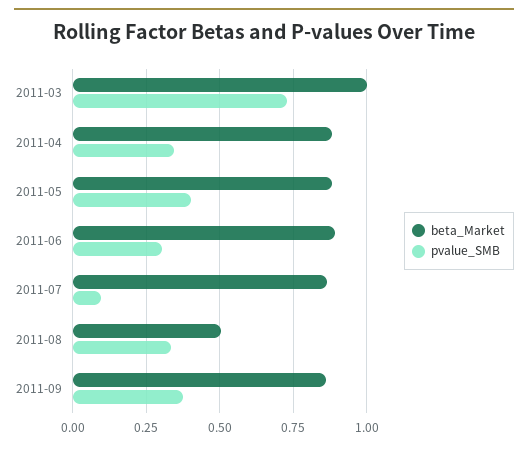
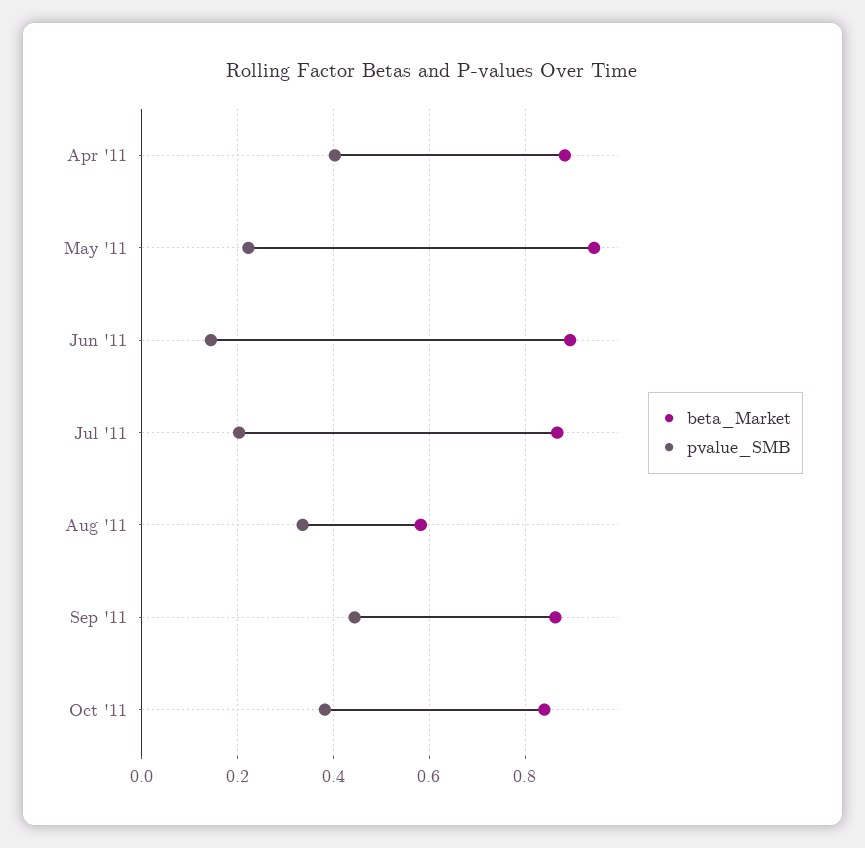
beta_Market, 2011-03: 1 -> none
pvalue_SMB, 2011-03: 0.725 -> none
pvalue_SMB, 2011-04: 0.35 -> 0.4
beta_Market, 2011-05: 0.875 -> 0.94
pvalue_SMB, 2011-05: 0.4 -> 0.22
pvalue_SMB, 2011-06: 0.3 -> 0.14
pvalue_SMB, 2011-07: 0.1 -> 0.2
beta_Market, 2011-08: 0.5 -> 0.58
pvalue_SMB, 2011-09: 0.375 -> 0.44
beta_Market, Oct '11: none -> 0.84
pvalue_SMB, Oct '11: none -> 0.38

